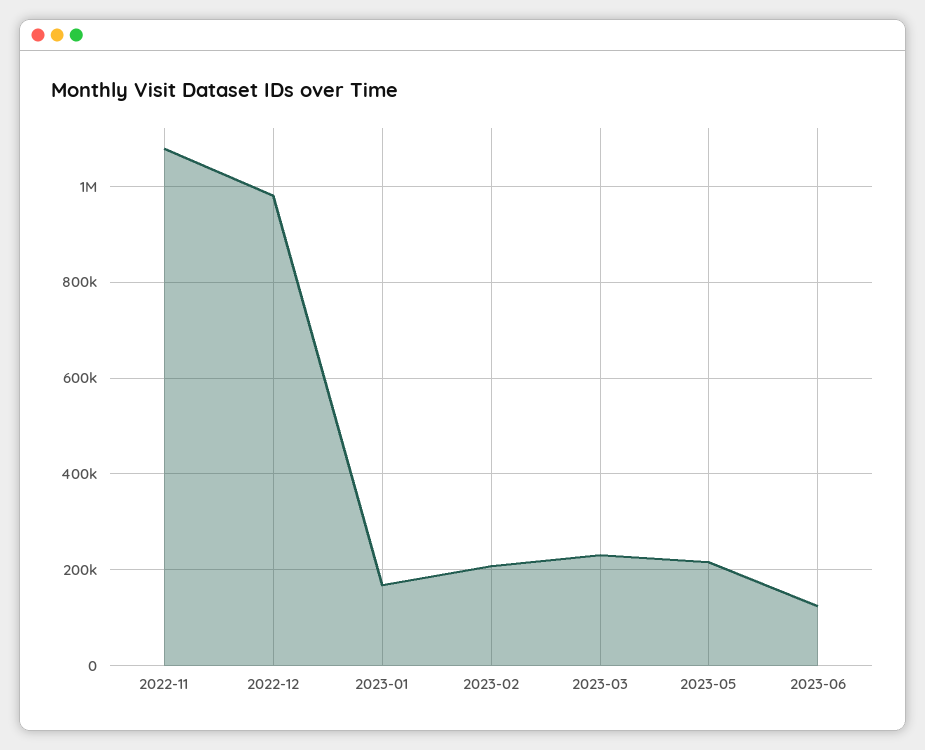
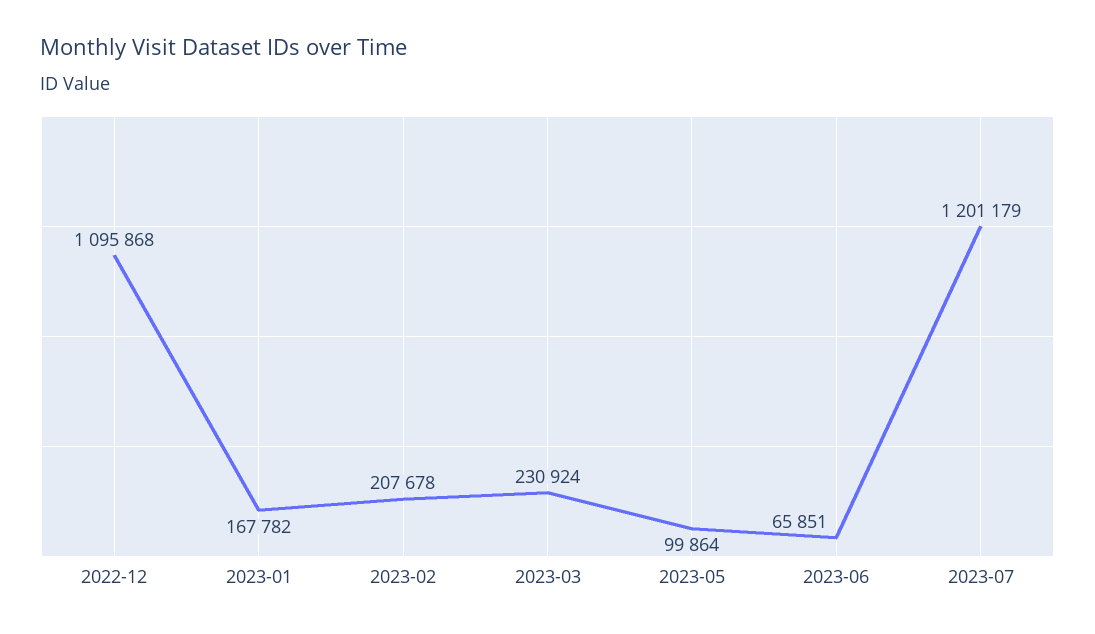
2022-11: 1080000 -> none
2022-12: 980000 -> 1095868
2023-05: 220000 -> 99864
2023-06: 120000 -> 65851
2023-07: none -> 1201179

